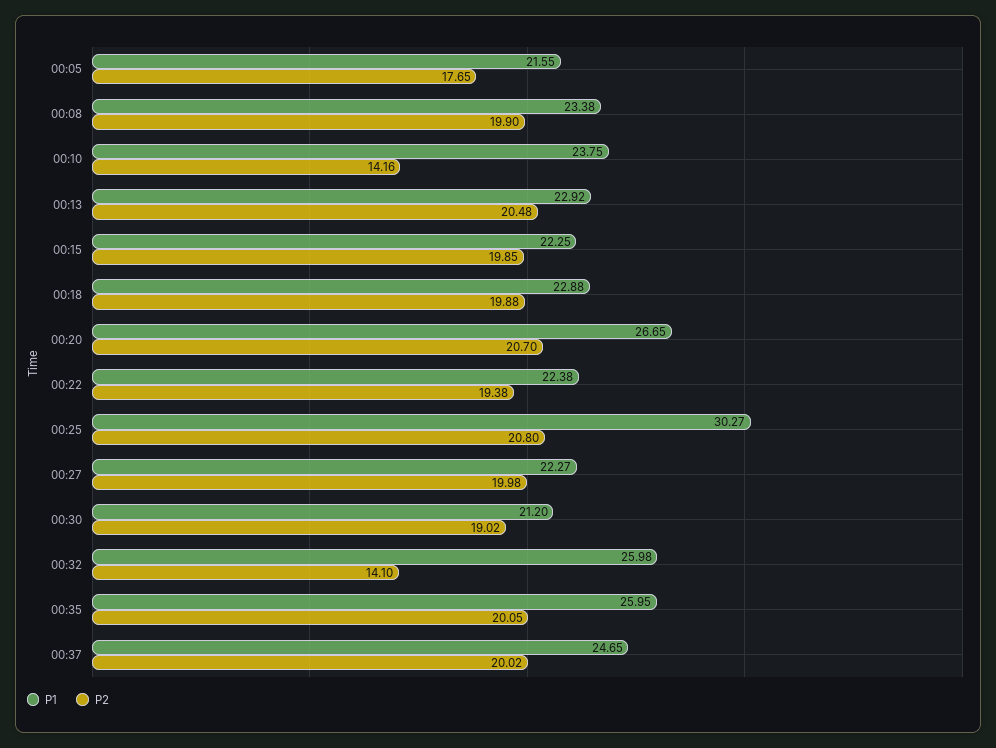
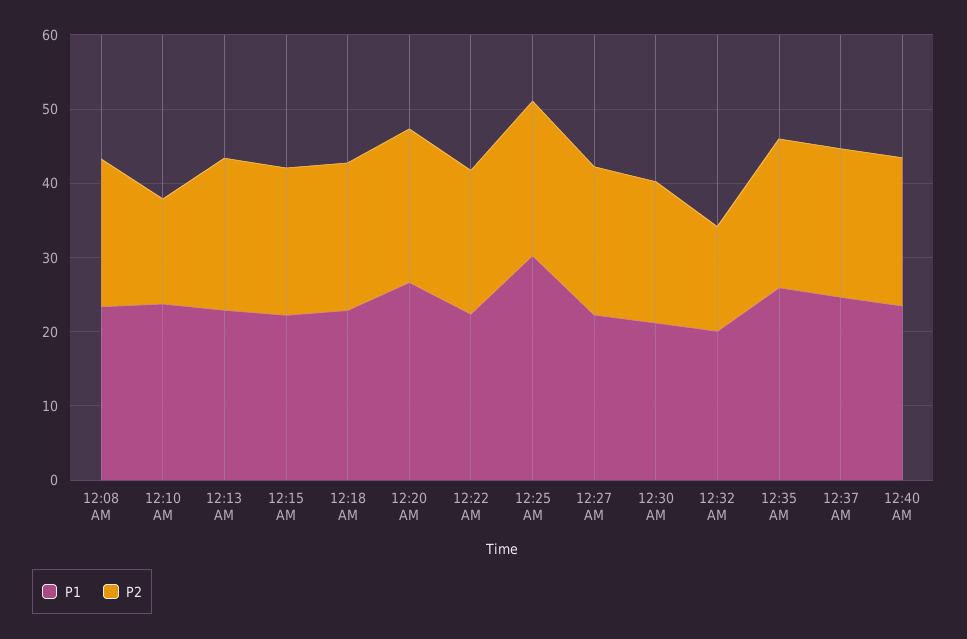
P1, 00:05: 21.55 -> none
P2, 00:05: 17.65 -> none
P1, 00:32: 25.98 -> 20
P1, 12:40 AM: none -> 24
P2, 12:40 AM: none -> 20

